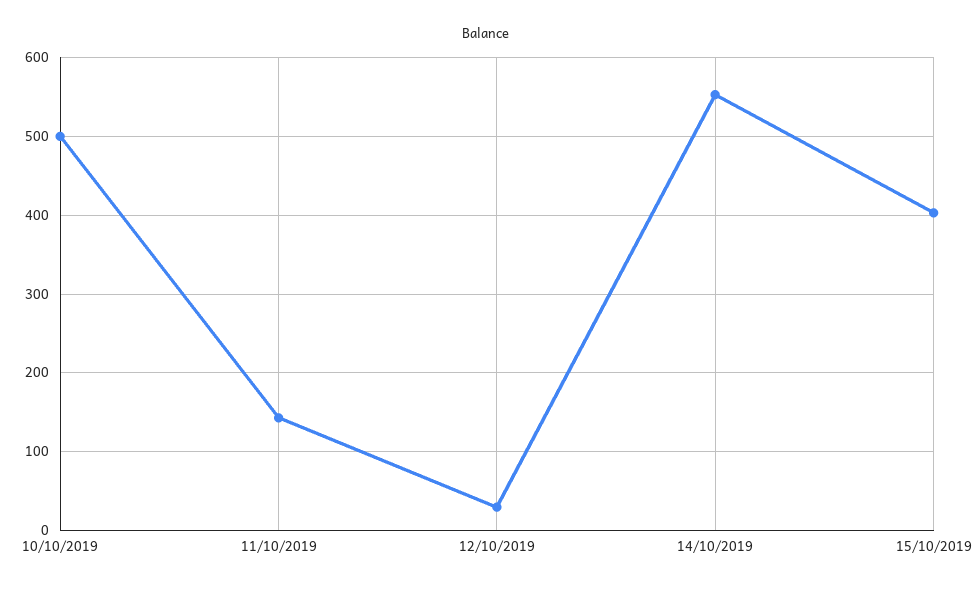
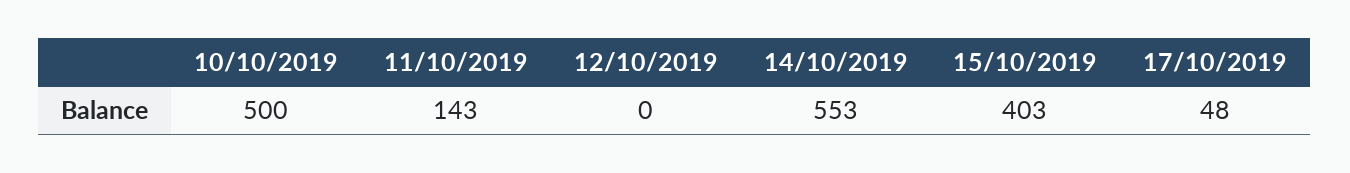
12/10/2019: 30 -> 0
17/10/2019: none -> 48

